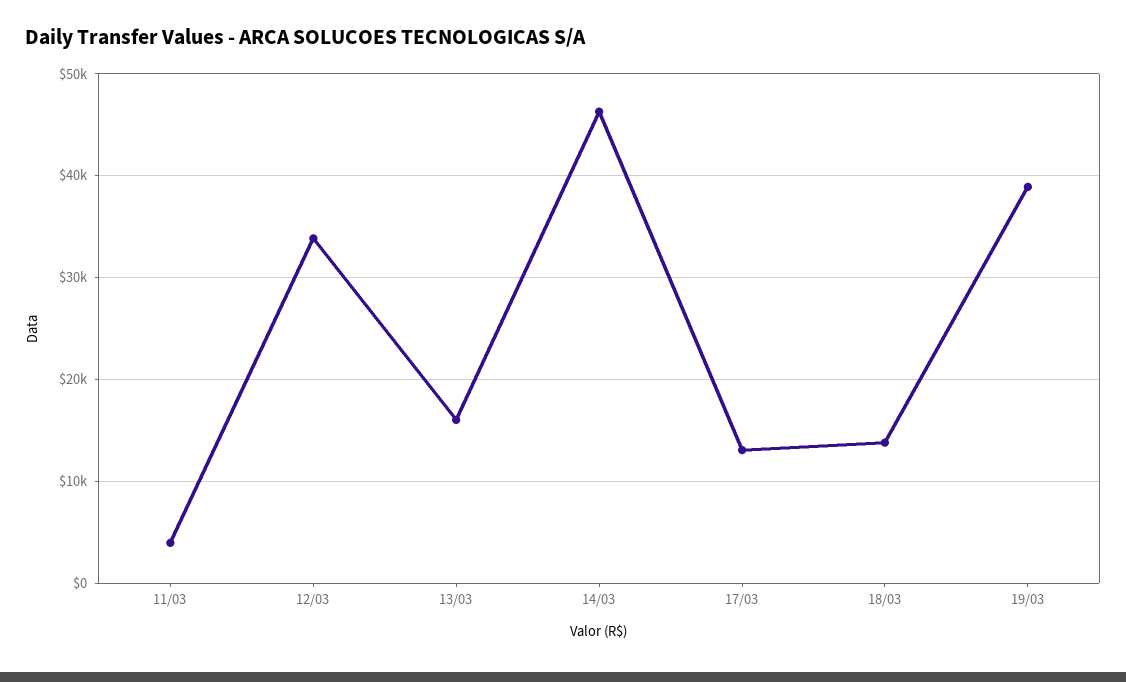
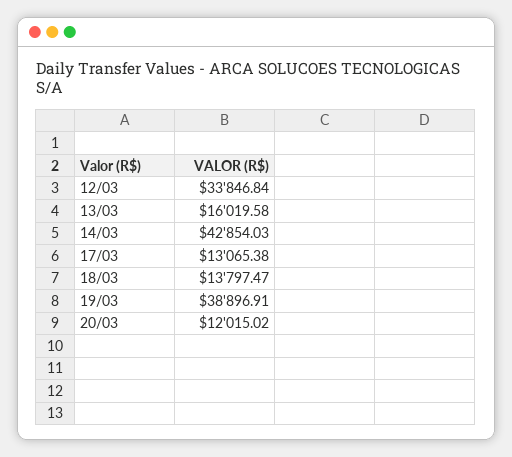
11/03: 4000 -> none
14/03: 46000 -> 42854.03
20/03: none -> 12015.02

